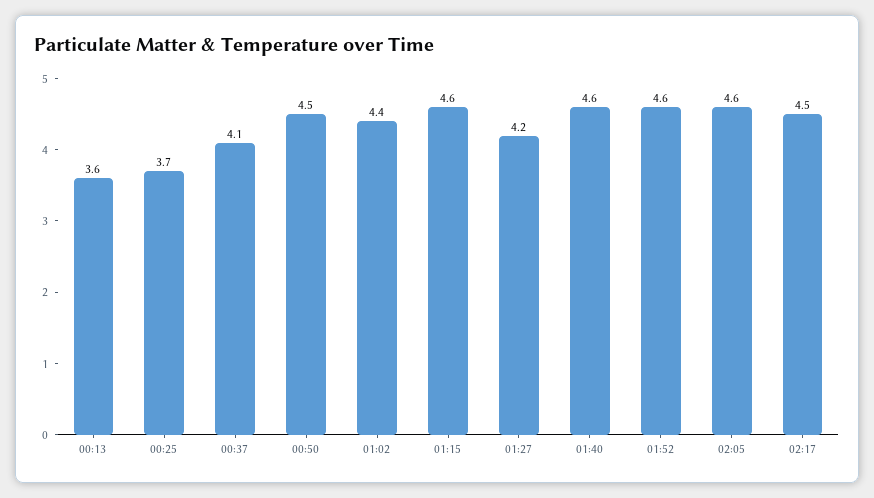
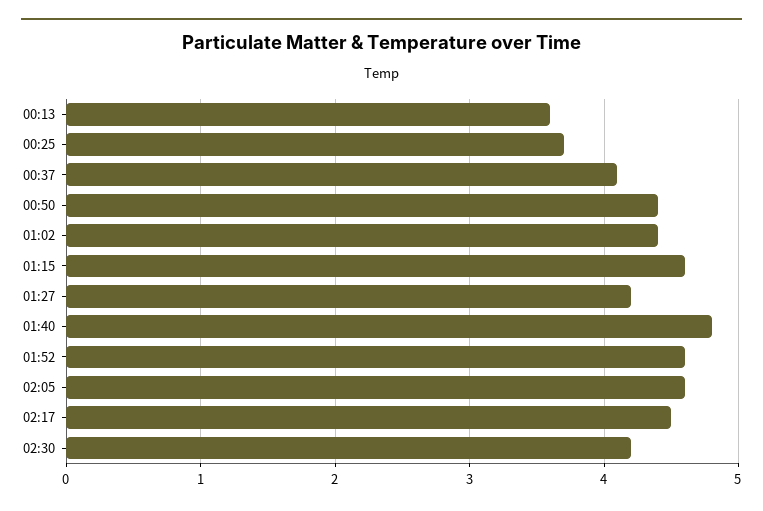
00:50: 4.5 -> 4.4
01:40: 4.6 -> 4.8
02:30: none -> 4.2

